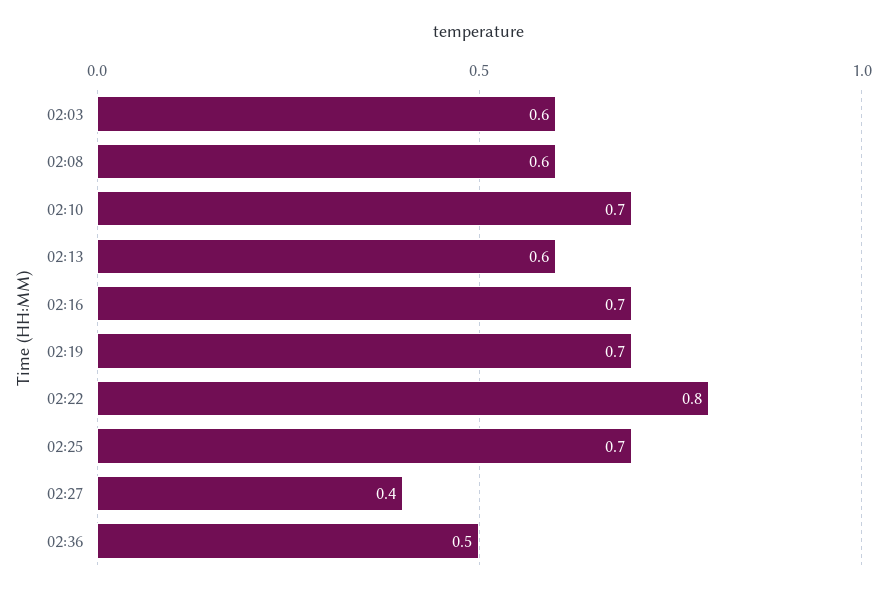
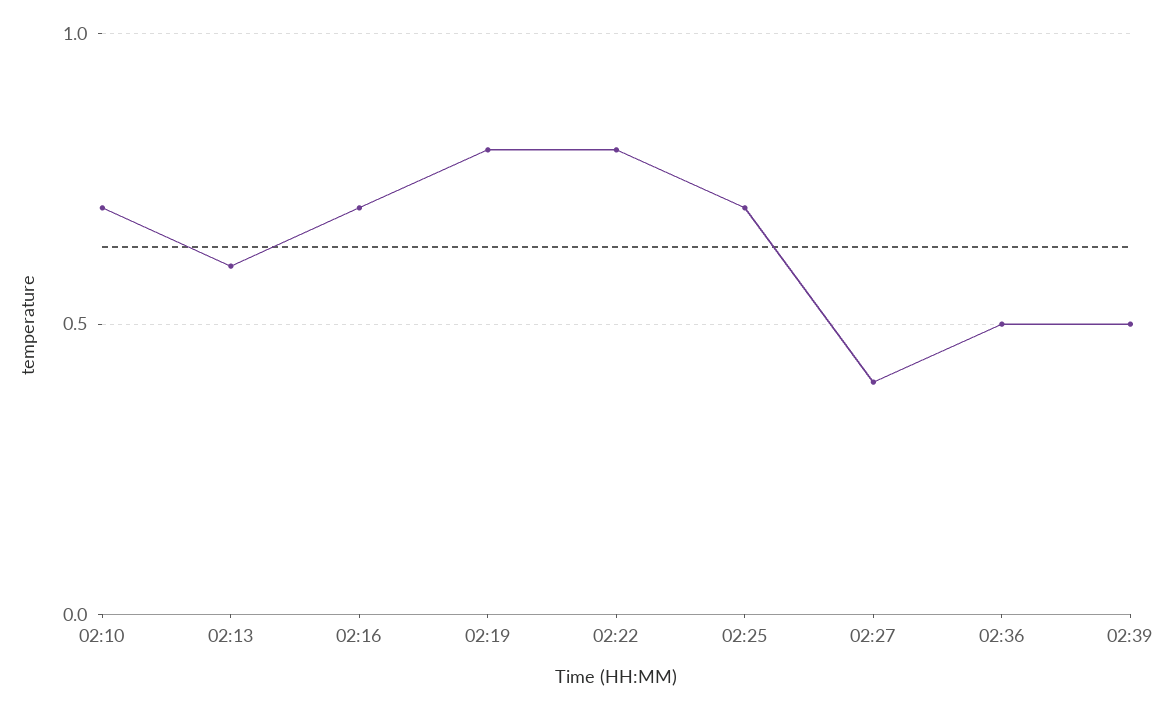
02:03: 0.6 -> none
02:08: 0.6 -> none
02:19: 0.7 -> 0.8
02:39: none -> 0.5

